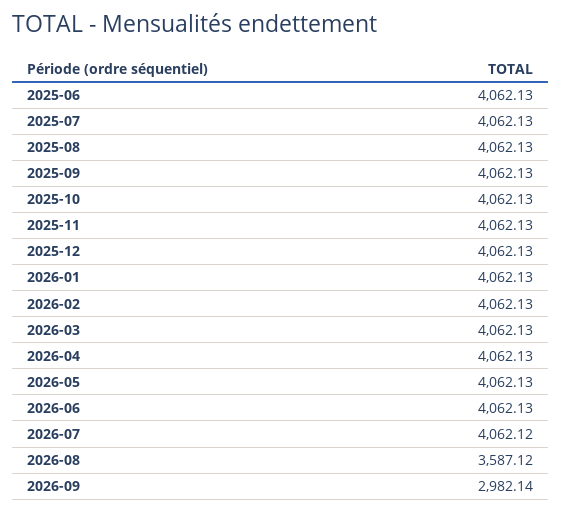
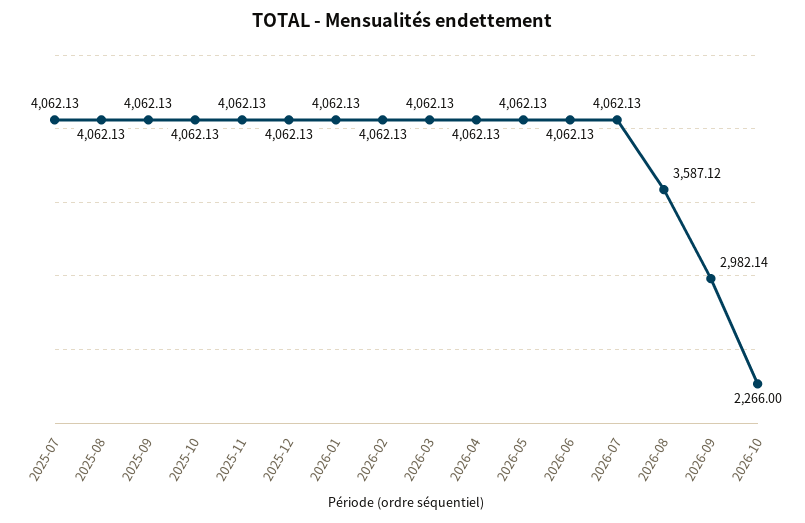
2025-06: 4062.13 -> none
2026-07: 4062.12 -> 4062.13
2026-10: none -> 2266

